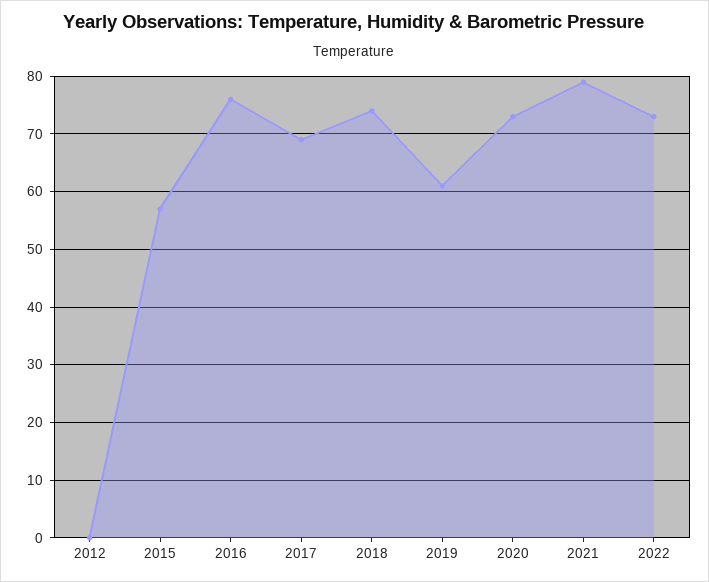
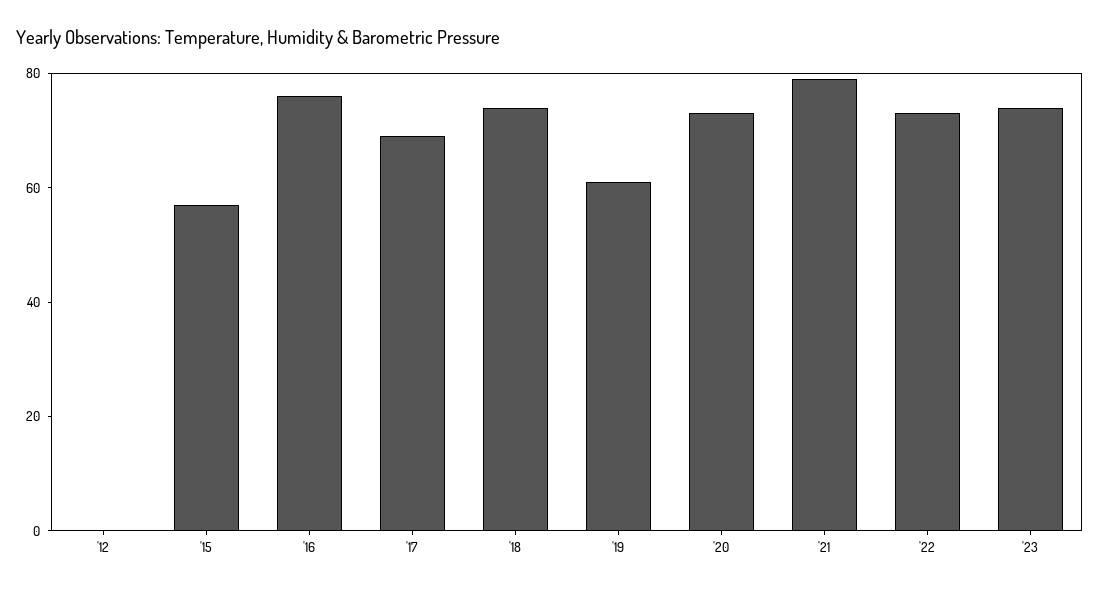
'23: none -> 75

